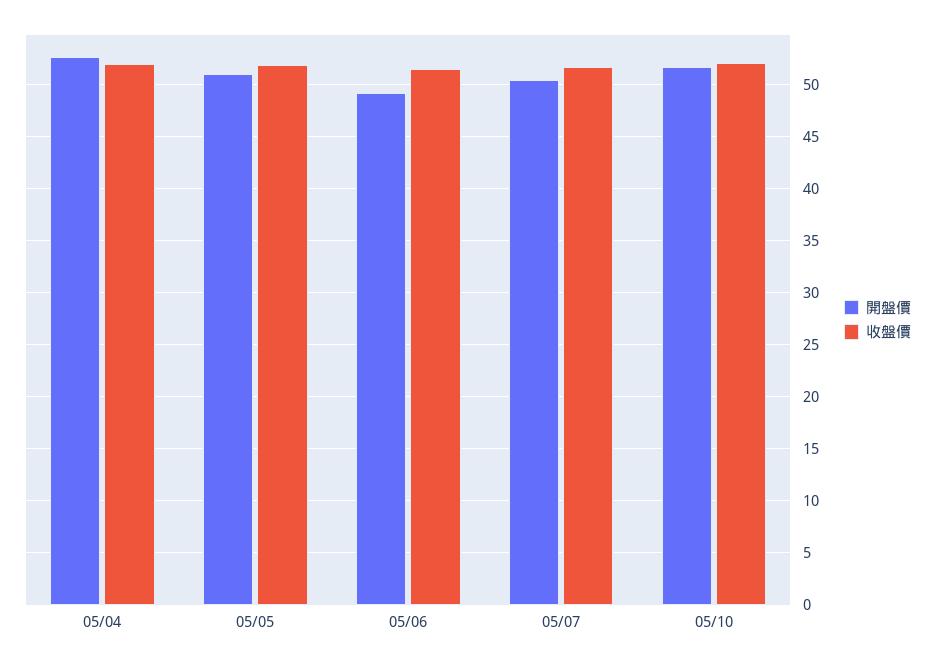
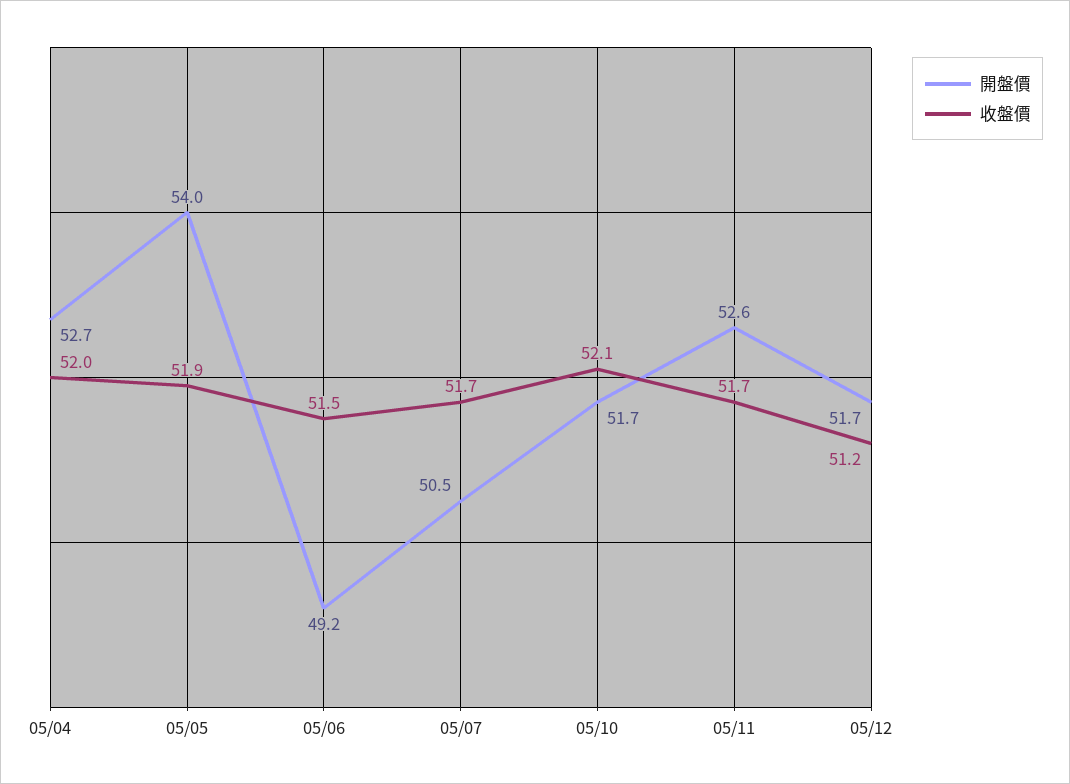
開盤價, 05/05: 51 -> 54
開盤價, 05/11: none -> 52.6
收盤價, 05/11: none -> 51.7
開盤價, 05/12: none -> 51.7
收盤價, 05/12: none -> 51.2

